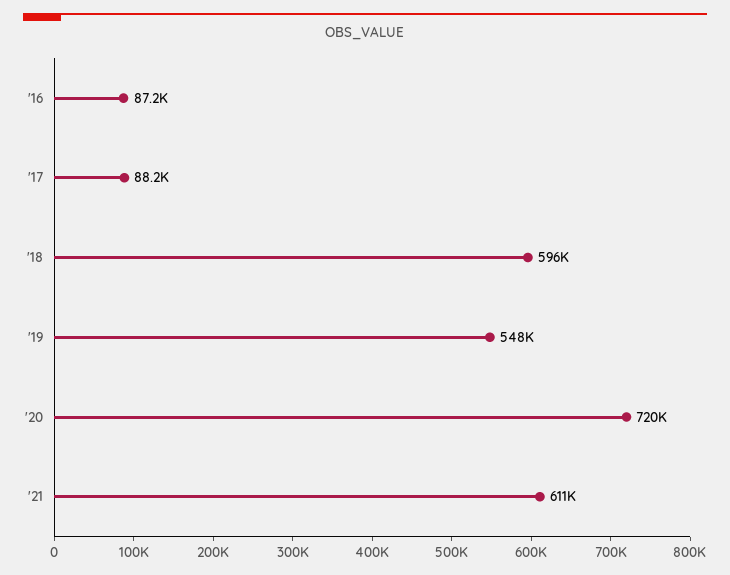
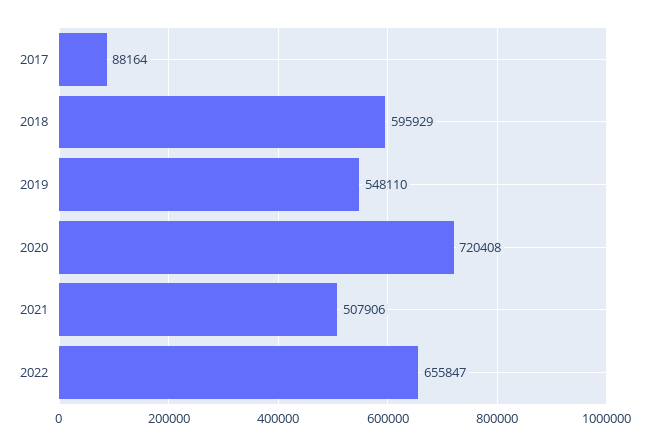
'16: 87200 -> none
'21: 611000 -> 507906
2022: none -> 655847

